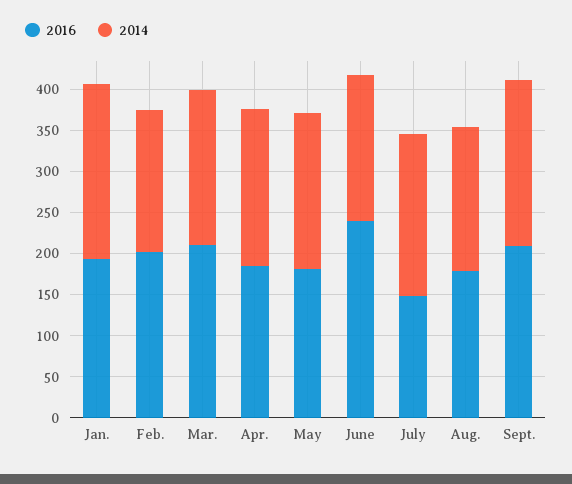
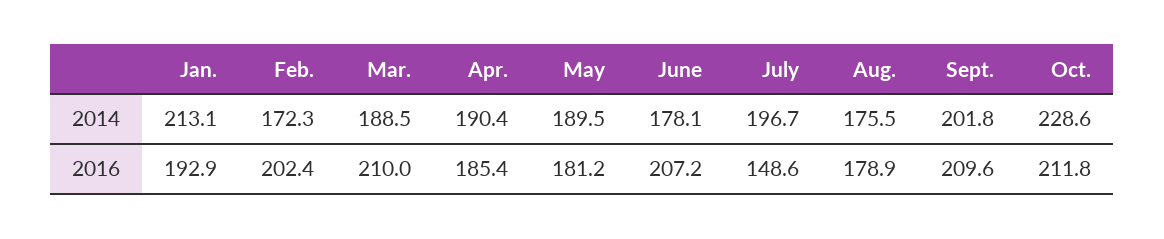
2016, June: 240 -> 207.2
2014, Oct.: none -> 228.6
2016, Oct.: none -> 211.8

